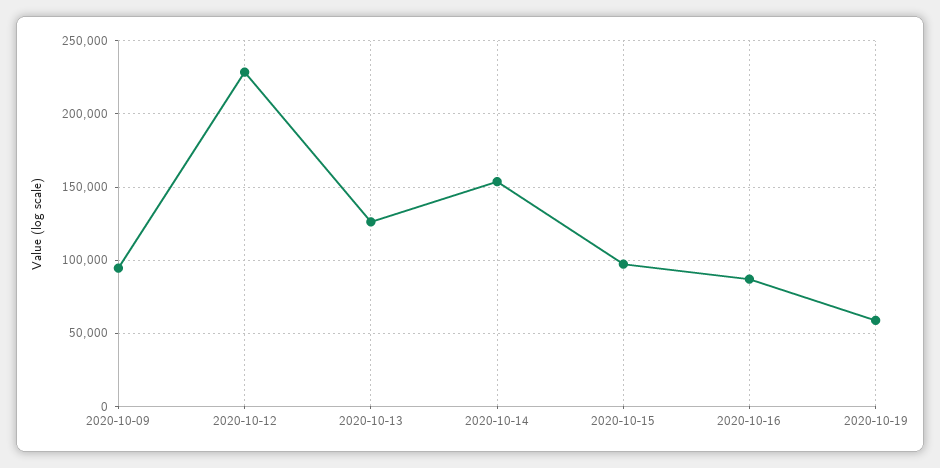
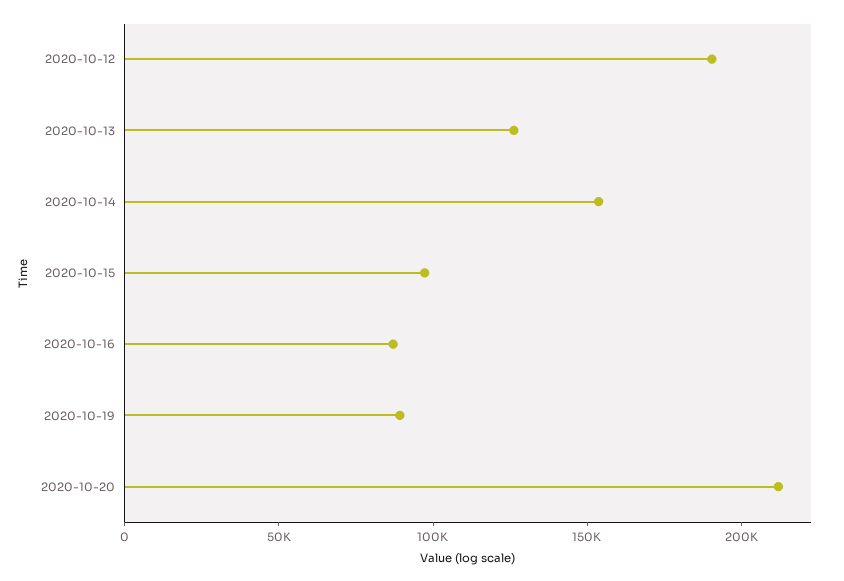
2020-10-09: 95000 -> none
2020-10-12: 230000 -> 190000
2020-10-19: 60000 -> 90000
2020-10-20: none -> 210000

